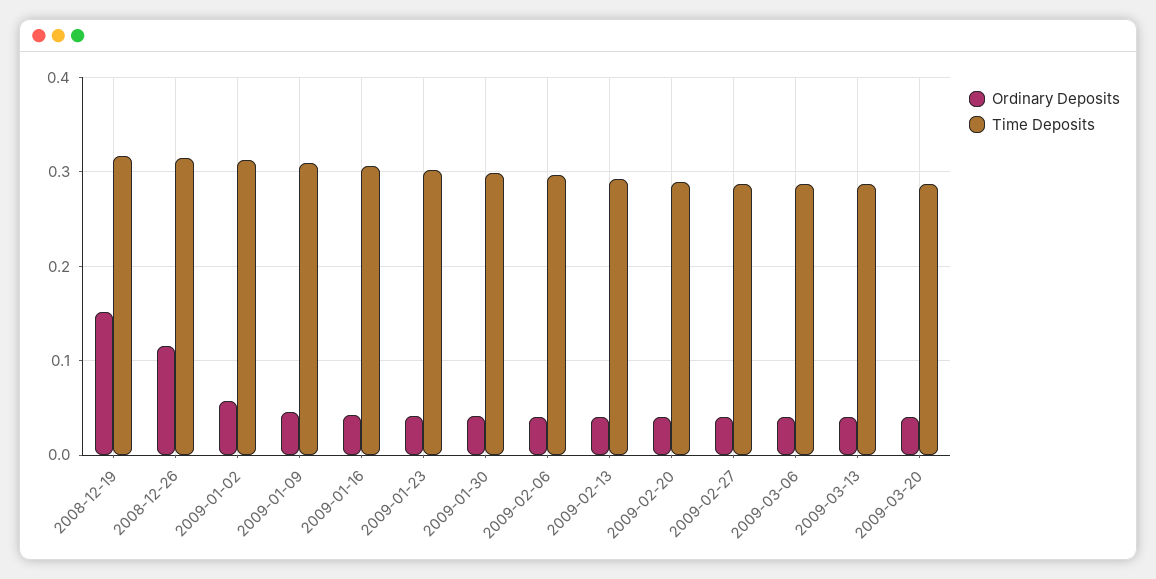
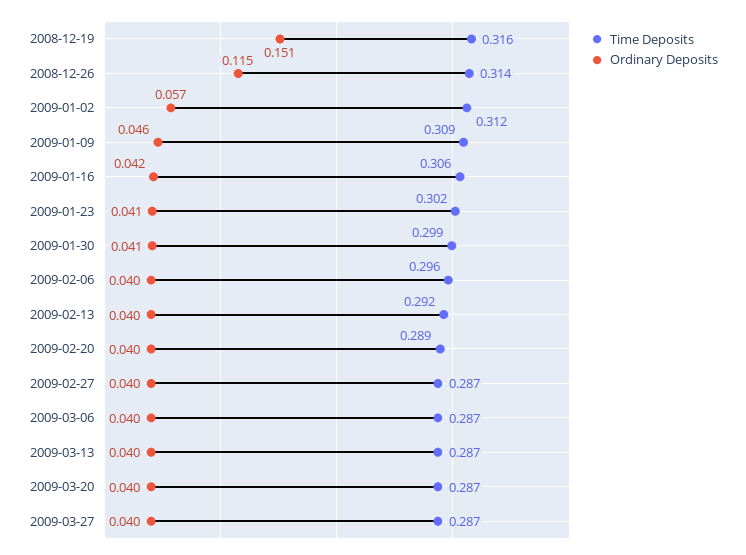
Time Deposits, 2009-03-27: none -> 0.287
Ordinary Deposits, 2009-03-27: none -> 0.04

